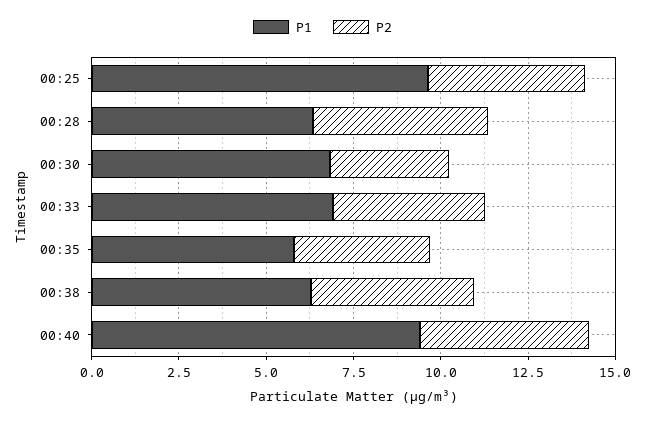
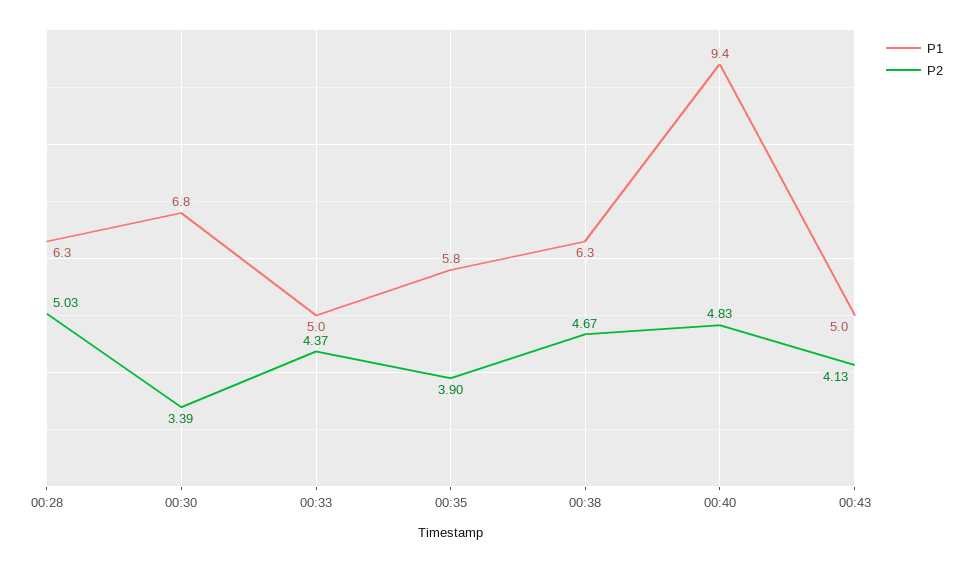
P1, 00:25: 9.5 -> none
P2, 00:25: 4.5 -> none
P1, 00:33: 7 -> 5
P1, 00:43: none -> 5
P2, 00:43: none -> 4.13

